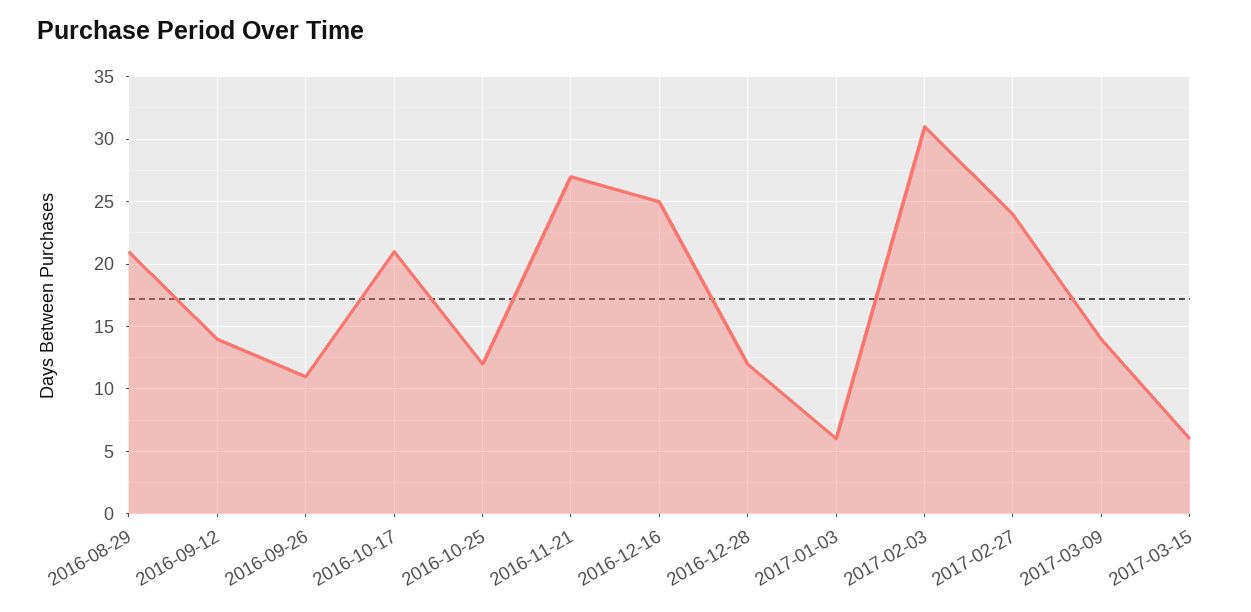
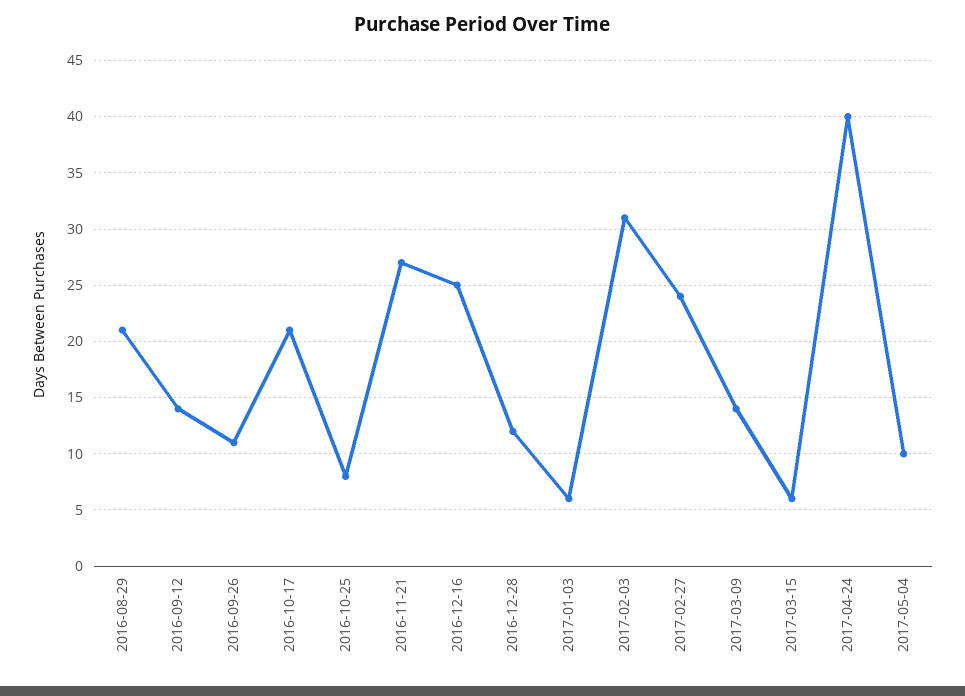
2016-10-25: 12 -> 8
2017-04-24: none -> 40
2017-05-04: none -> 10

